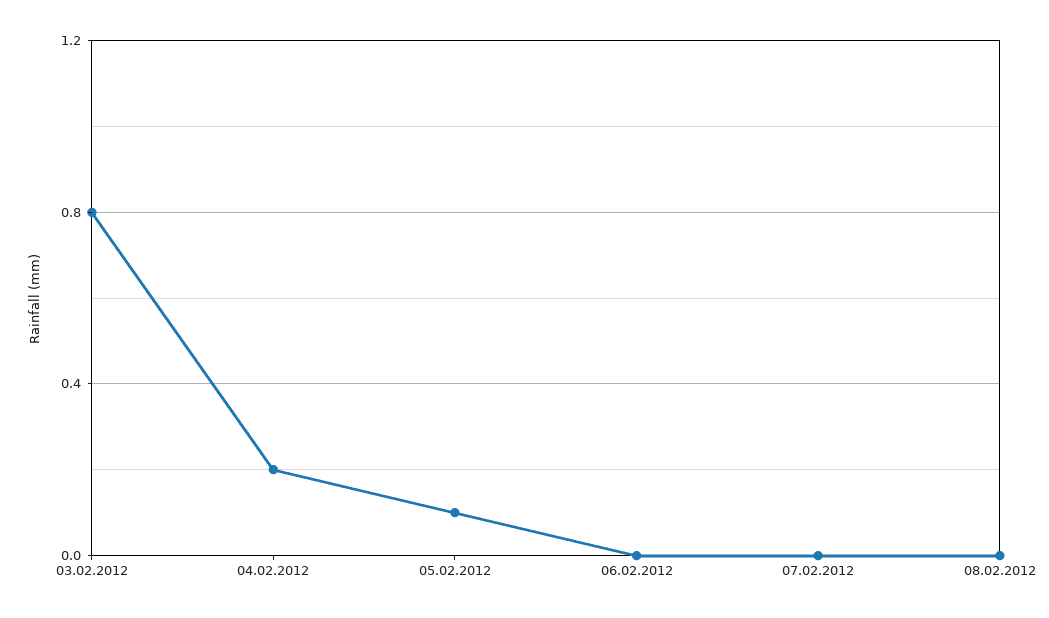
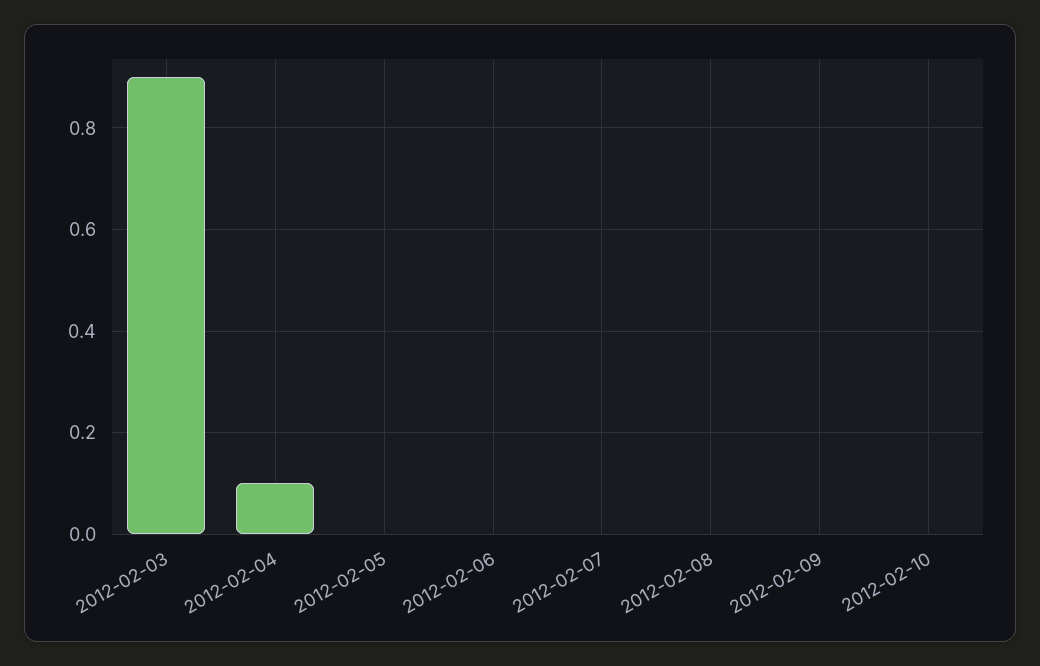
03.02.2012: 0.8 -> 0.9
04.02.2012: 0.2 -> 0.1
05.02.2012: 0.1 -> 0
2012-02-09: none -> 0
2012-02-10: none -> 0

